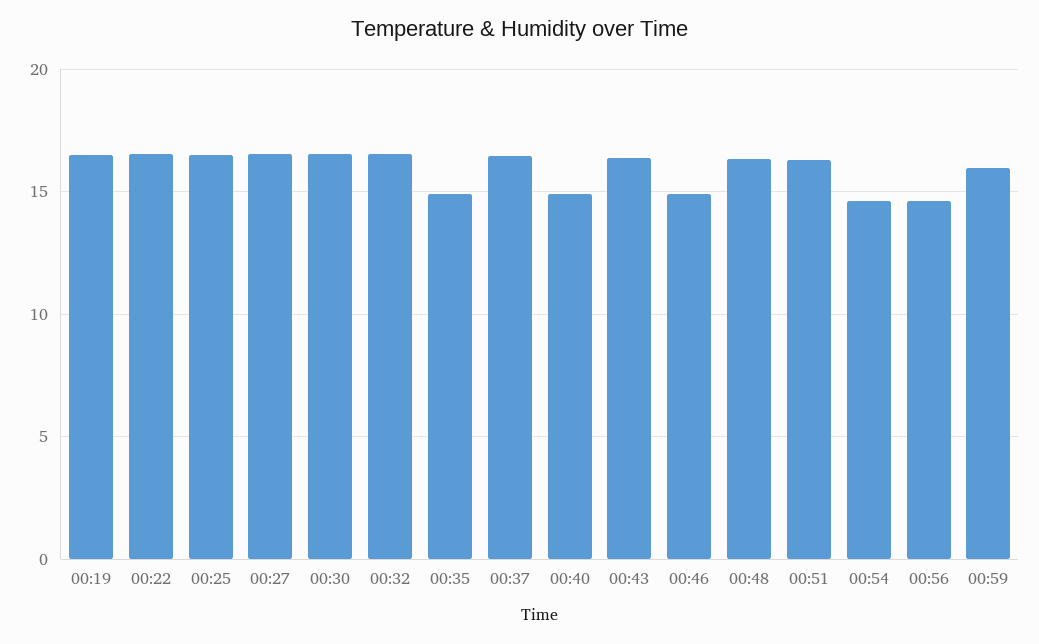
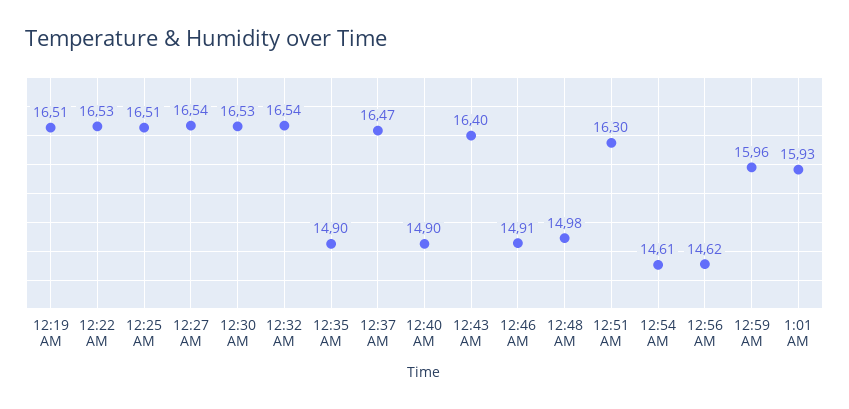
00:48: 16.5 -> 14.98
1:01 AM: none -> 15.93

